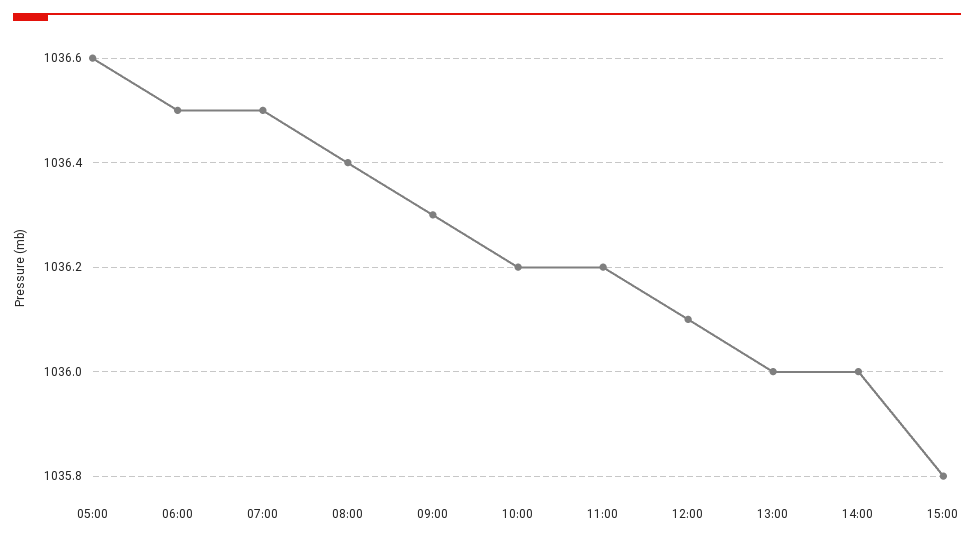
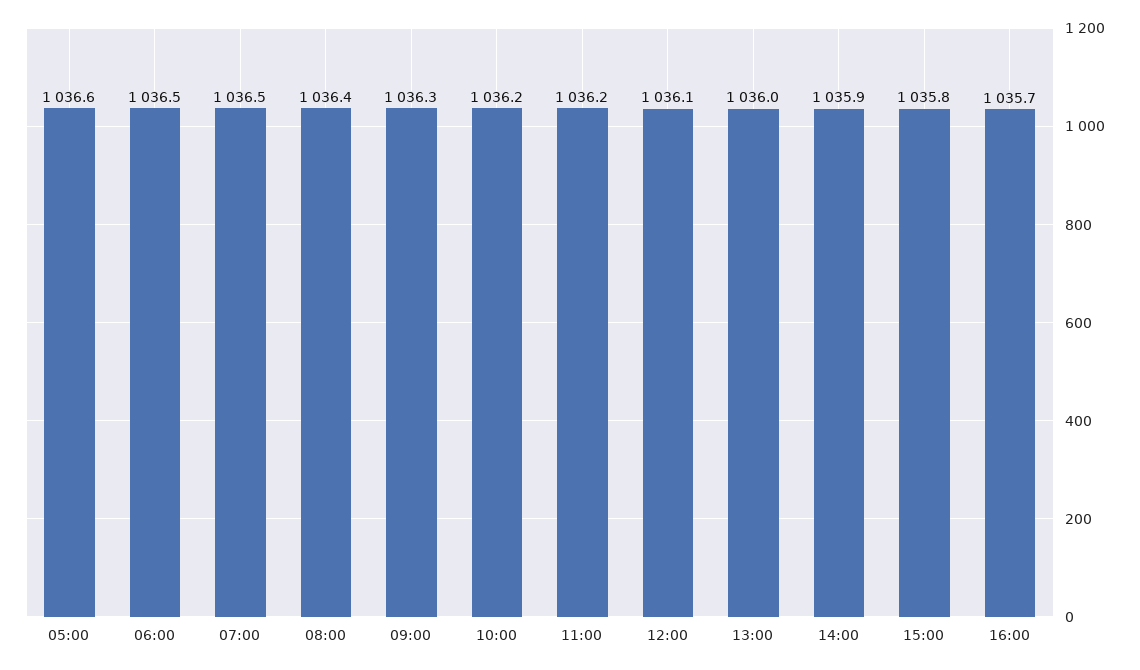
14:00: 1036 -> 1035.9
16:00: none -> 1035.7

